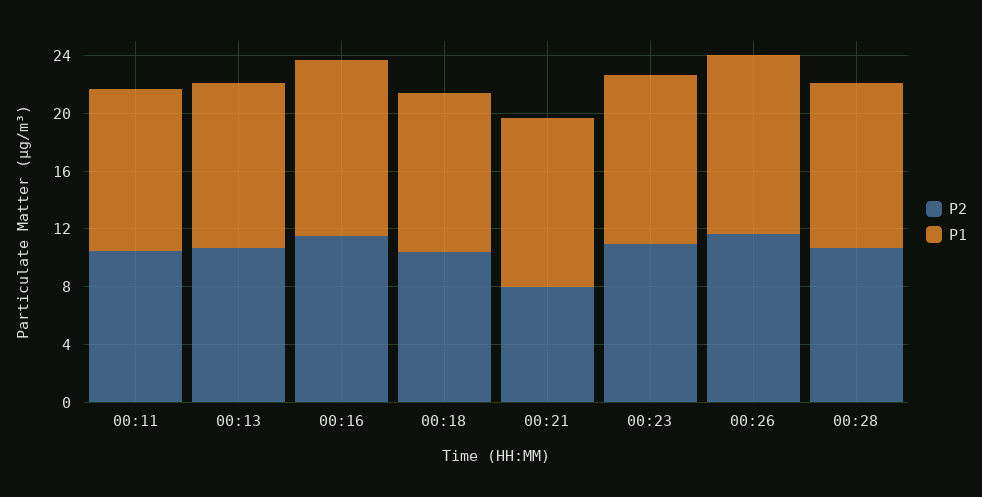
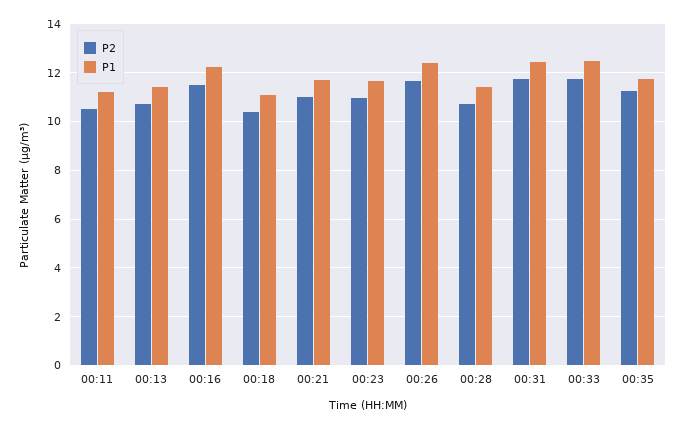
P2, 00:21: 8 -> 11
P2, 00:31: none -> 11.75
P1, 00:31: none -> 12.5
P2, 00:33: none -> 11.75
P1, 00:33: none -> 12.5
P2, 00:35: none -> 11.25
P1, 00:35: none -> 11.75

